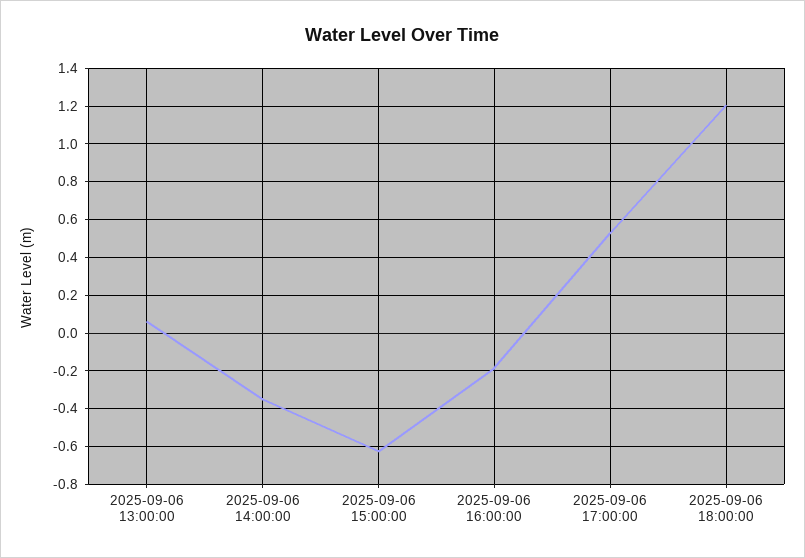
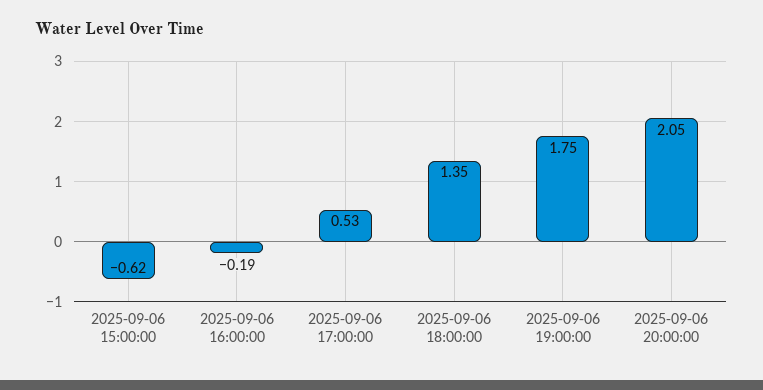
2025-09-06 13:00:00: 0.05 -> none
2025-09-06 14:00:00: -0.35 -> none
2025-09-06 18:00:00: 1.2 -> 1.35
2025-09-06 19:00:00: none -> 1.75
2025-09-06 20:00:00: none -> 2.05

